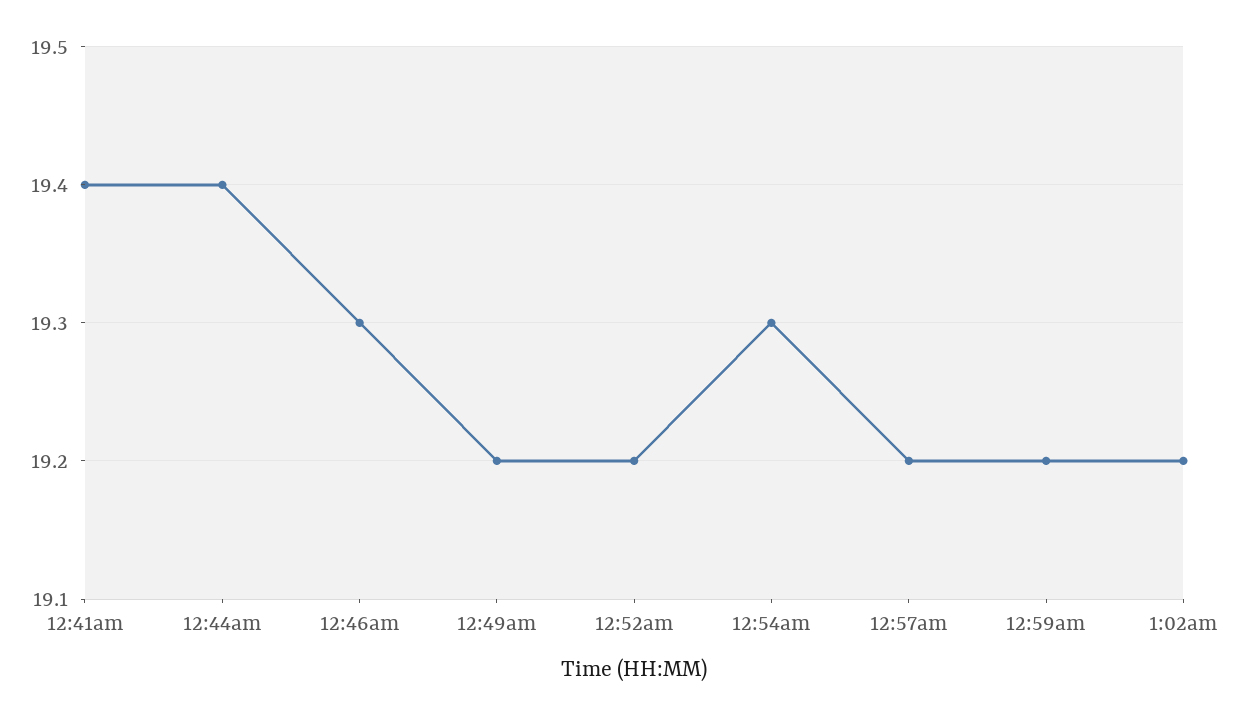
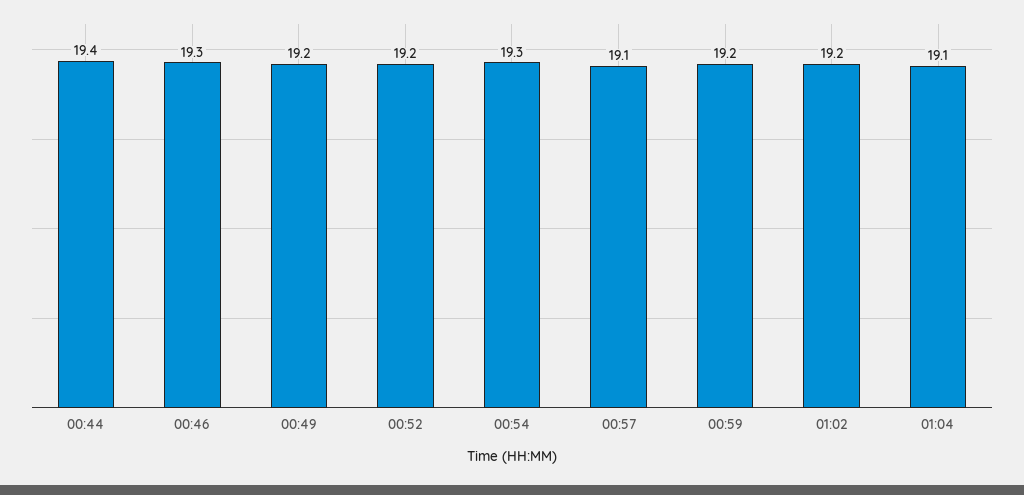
12:41am: 19.4 -> none
12:57am: 19.2 -> 19.1
01:04: none -> 19.1

